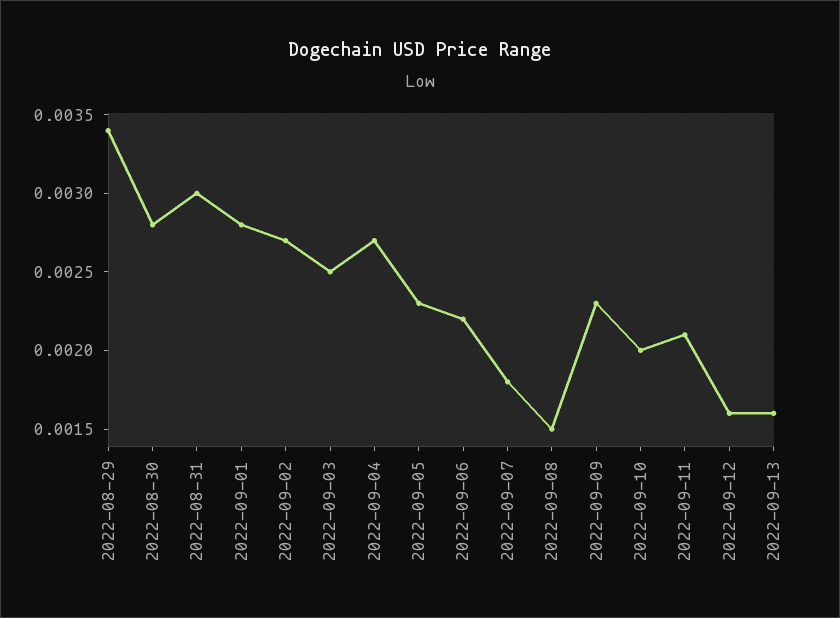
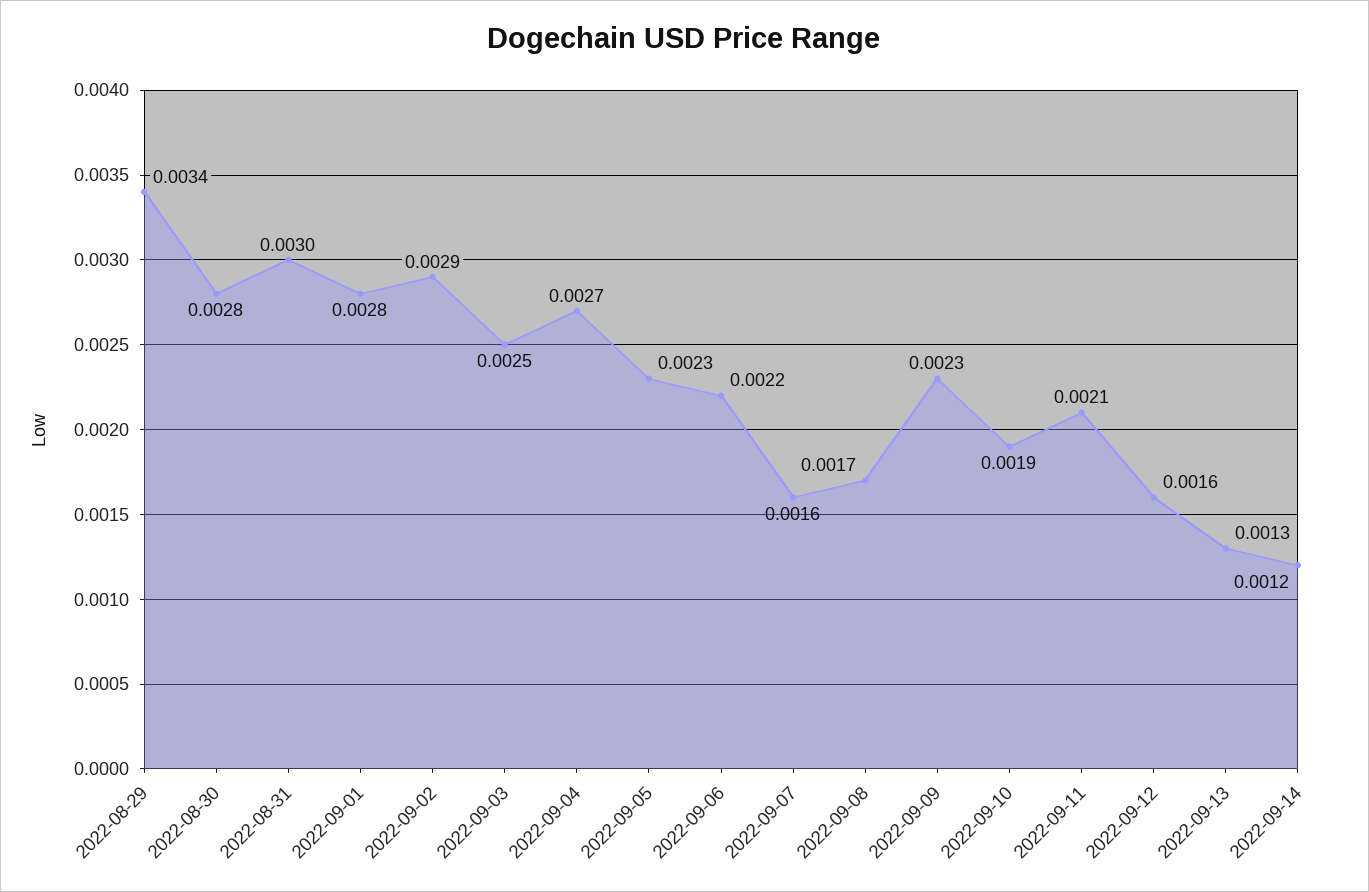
2022-09-02: 0.0027 -> 0.0029
2022-09-07: 0.0018 -> 0.0016
2022-09-08: 0.0015 -> 0.0017
2022-09-10: 0.002 -> 0.0019
2022-09-13: 0.0016 -> 0.0013
2022-09-14: none -> 0.0012

